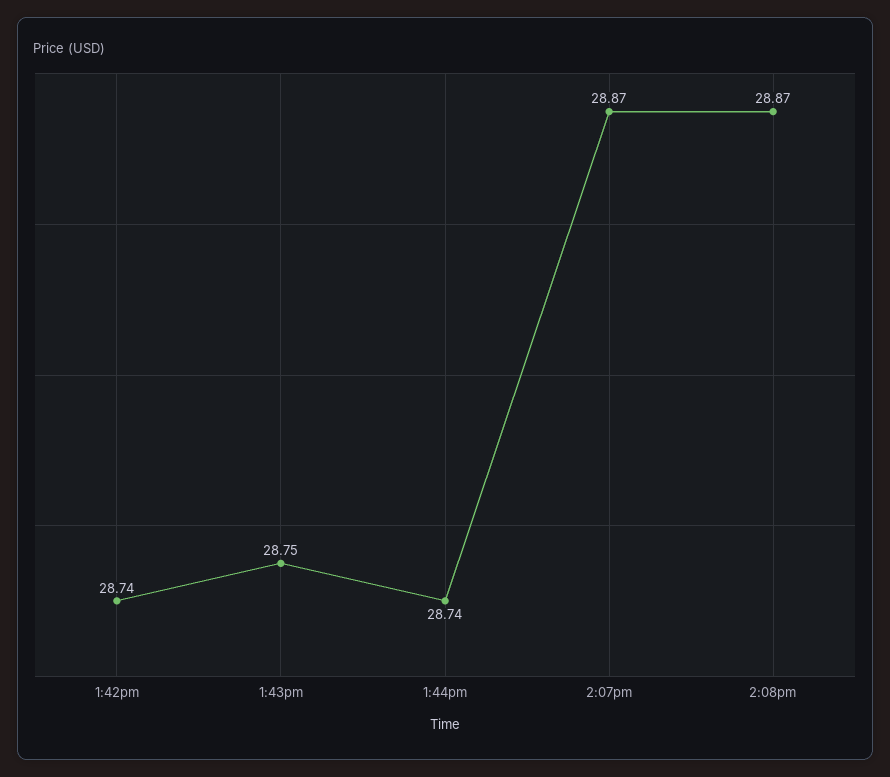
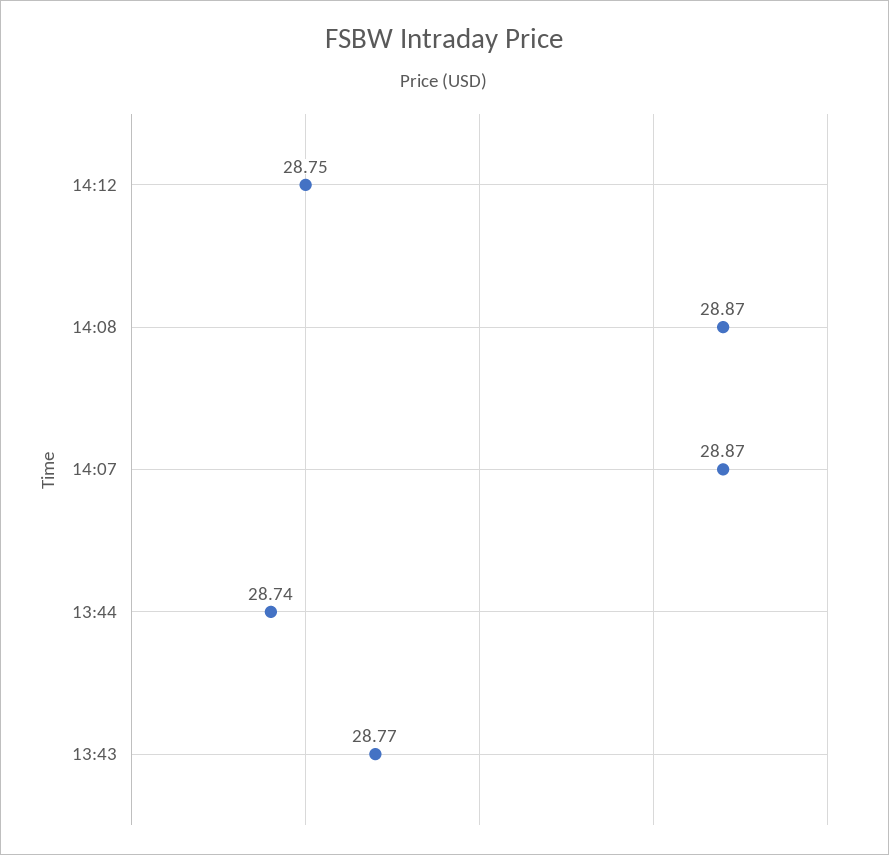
1:42pm: 28.74 -> none
1:43pm: 28.75 -> 28.77
14:12: none -> 28.75

